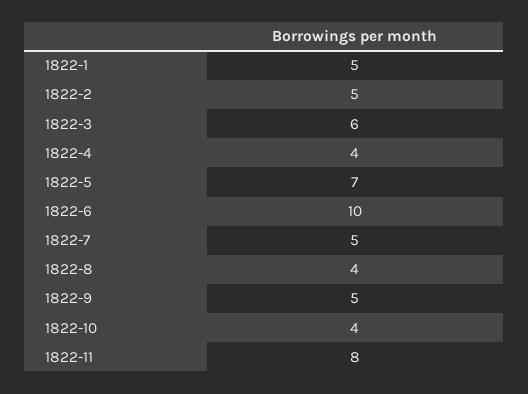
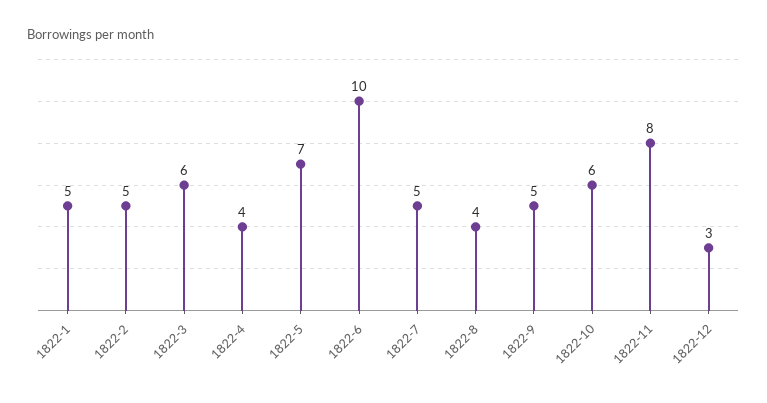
1822-10: 4 -> 6
1822-12: none -> 3

